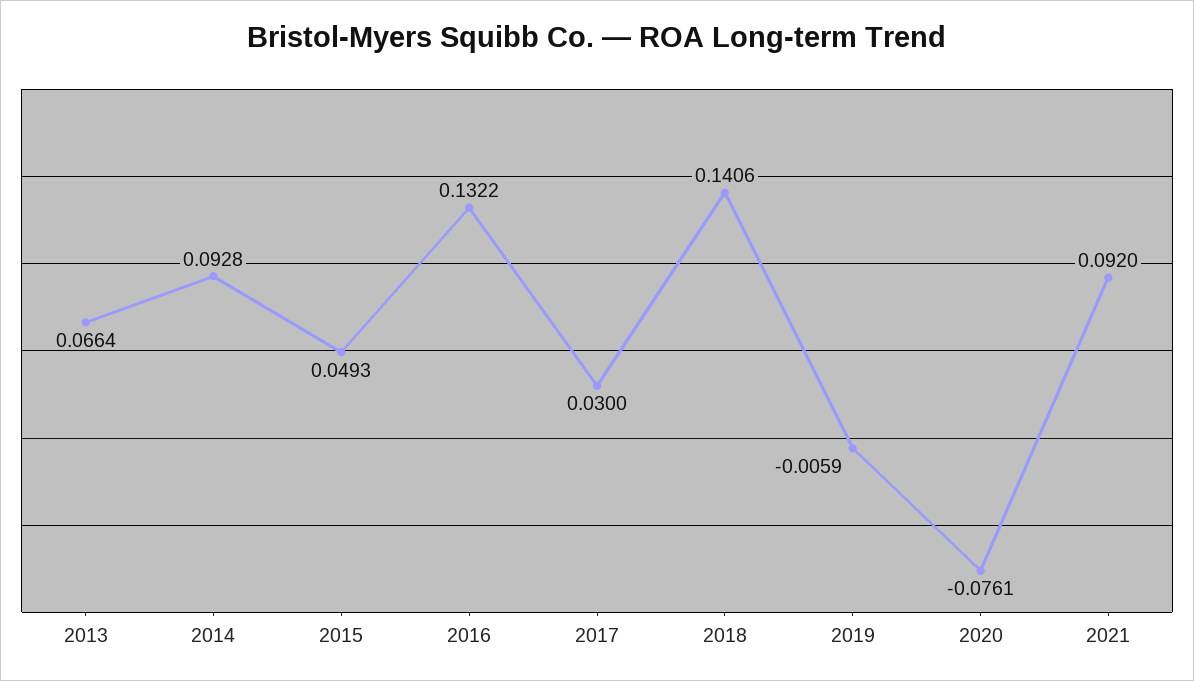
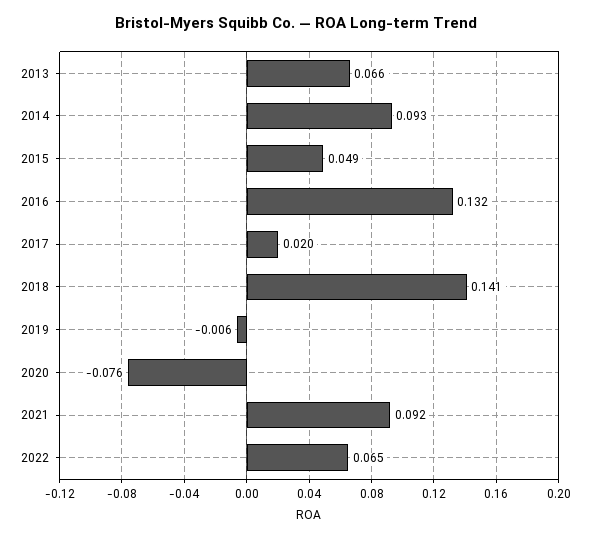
2017: 0.03 -> 0.02
2022: none -> 0.065

